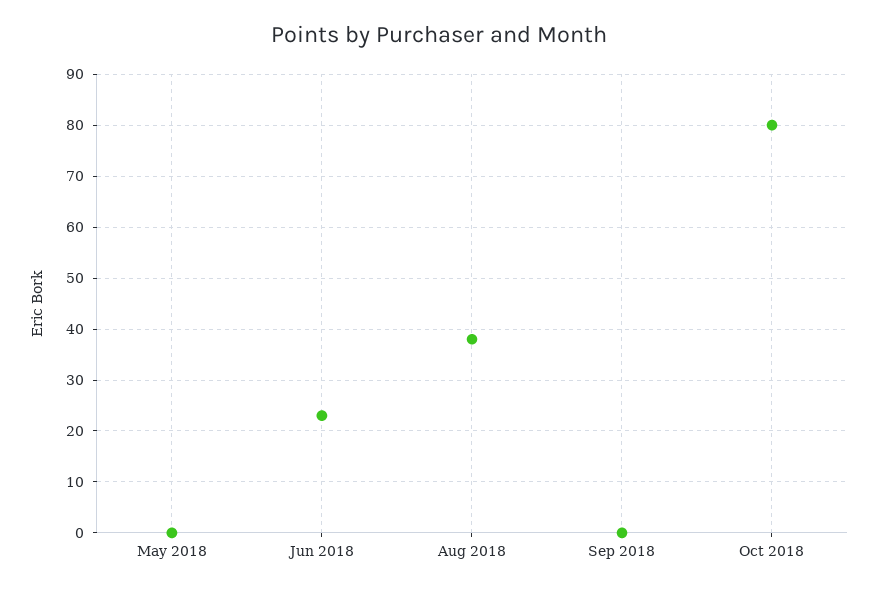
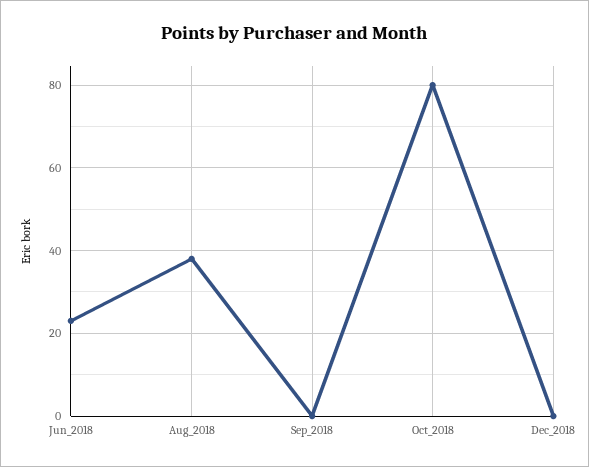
May 2018: 0 -> none
Dec_2018: none -> 0

